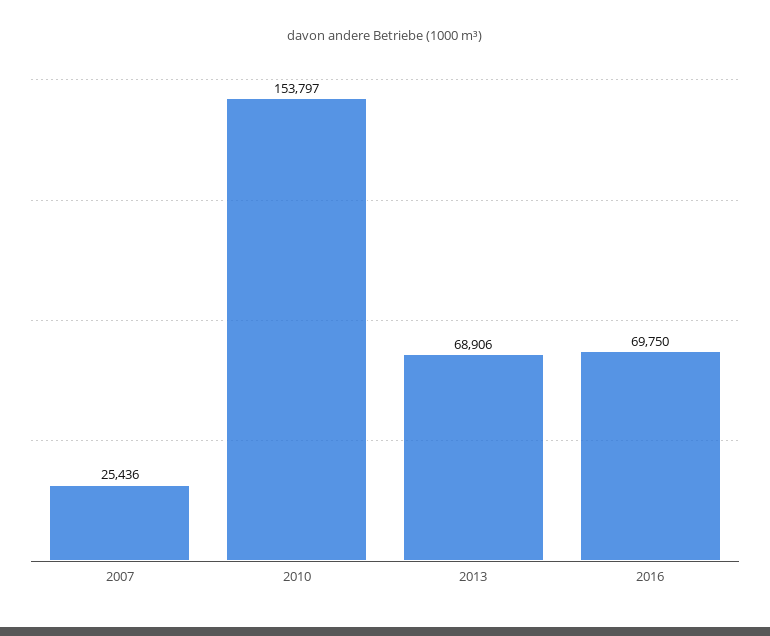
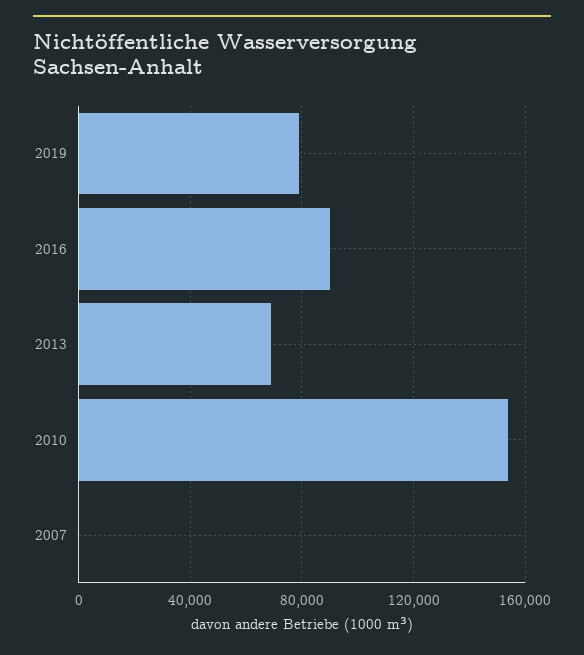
2007: 25436 -> 0
2016: 69750 -> 90000
2019: none -> 80000

